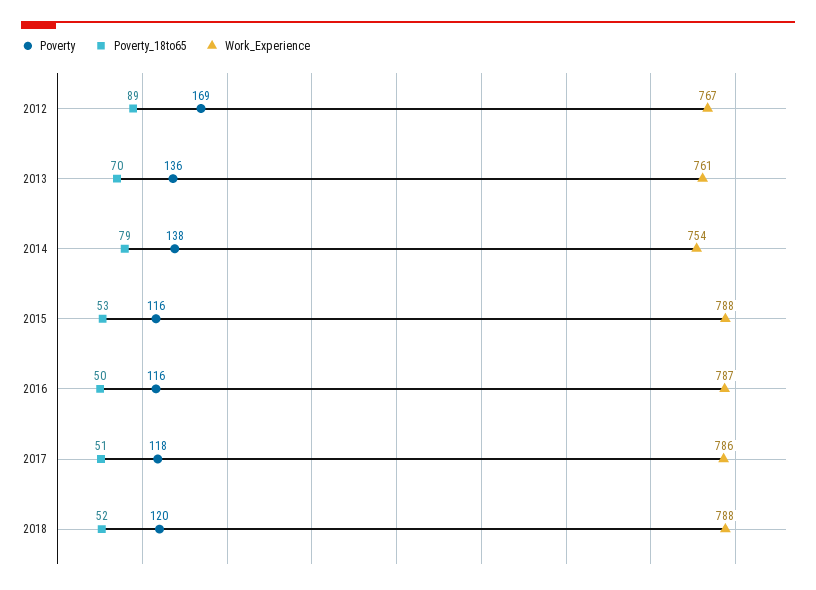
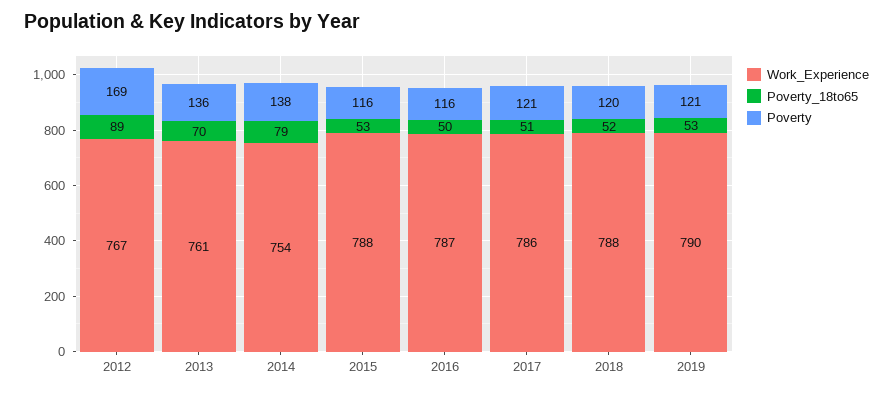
Poverty, 2017: 118 -> 121
Work_Experience, 2019: none -> 790
Poverty_18to65, 2019: none -> 53
Poverty, 2019: none -> 121

